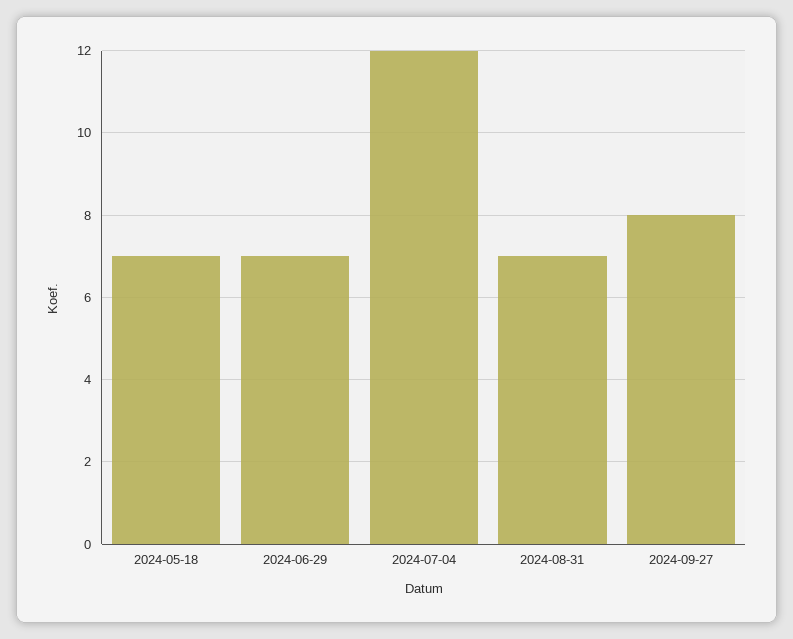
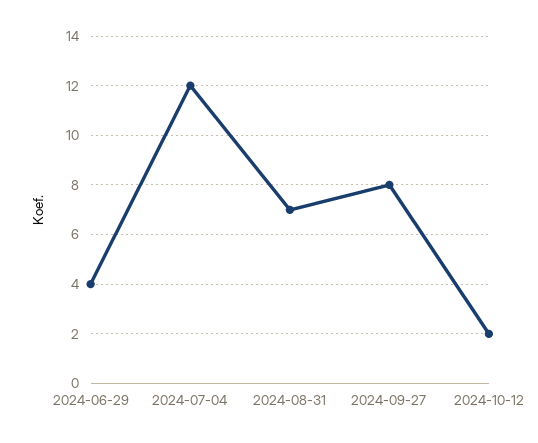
2024-05-18: 7 -> none
2024-06-29: 7 -> 4
2024-10-12: none -> 2

